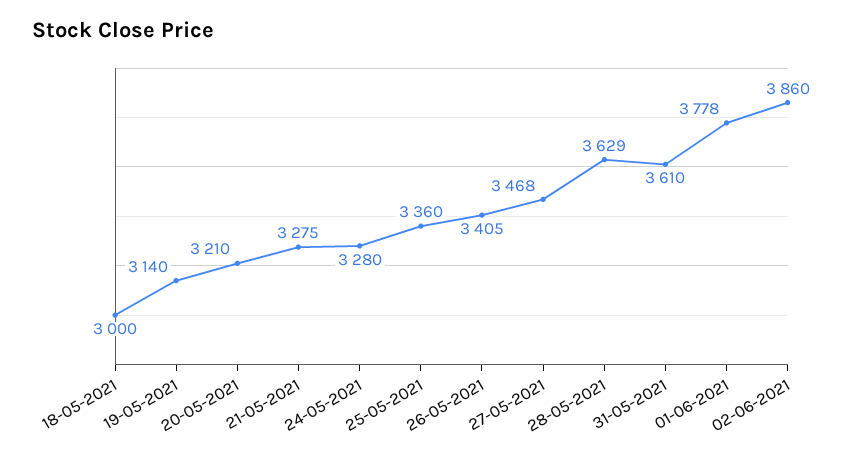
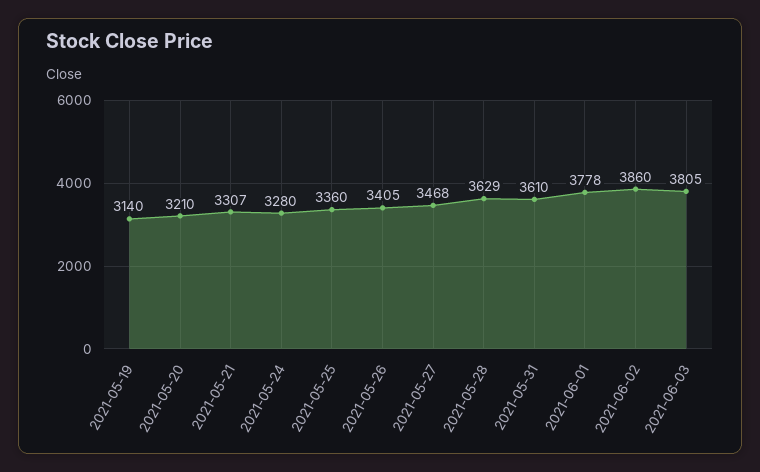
18-05-2021: 3000 -> none
21-05-2021: 3275 -> 3307
2021-06-03: none -> 3805

